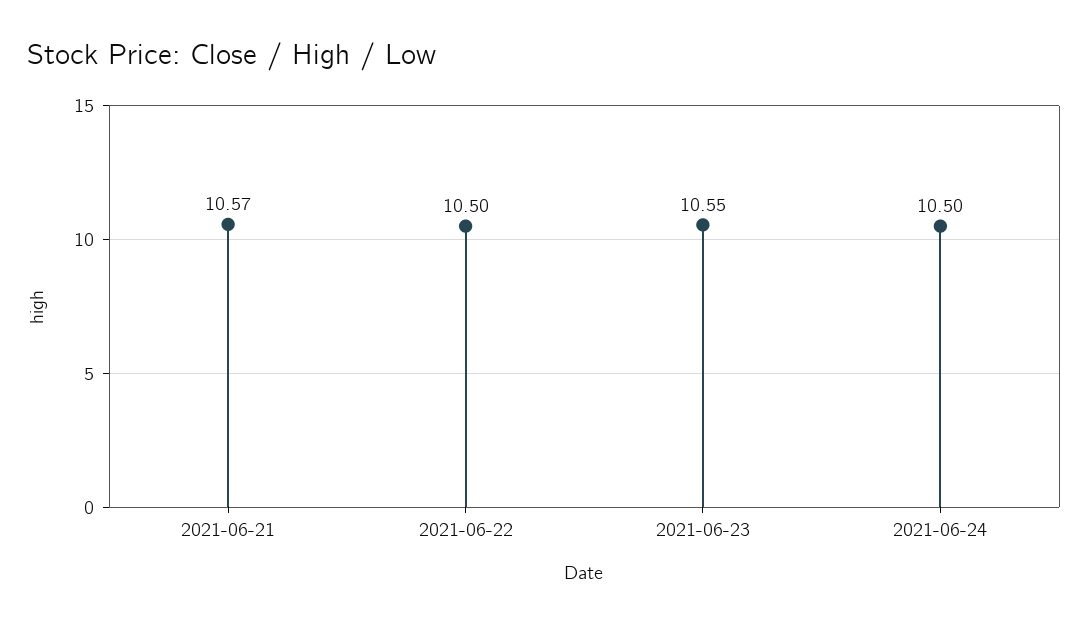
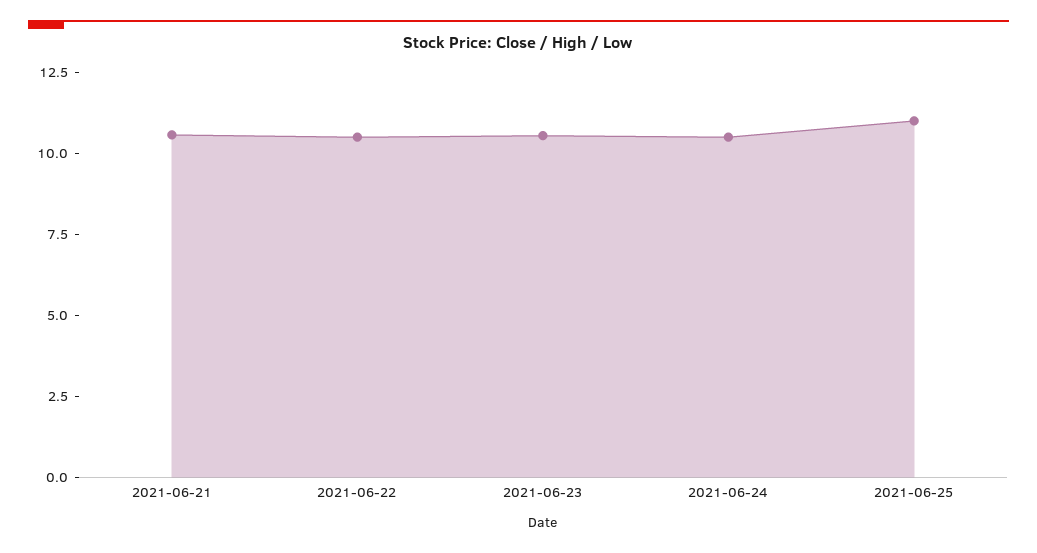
2021-06-25: none -> 11

